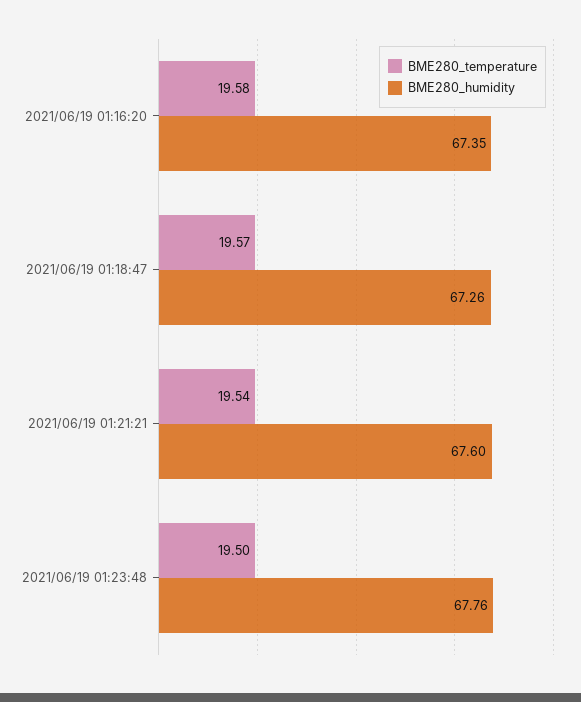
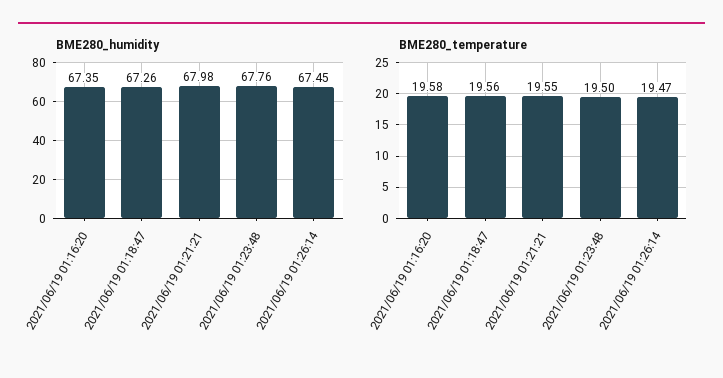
BME280_temperature, 2021/06/19 01:18:47: 19.57 -> 19.56
BME280_temperature, 2021/06/19 01:21:21: 19.54 -> 19.55
BME280_humidity, 2021/06/19 01:21:21: 67.6 -> 67.98
BME280_humidity, 2021/06/19 01:26:14: none -> 67.45
BME280_temperature, 2021/06/19 01:26:14: none -> 19.47

